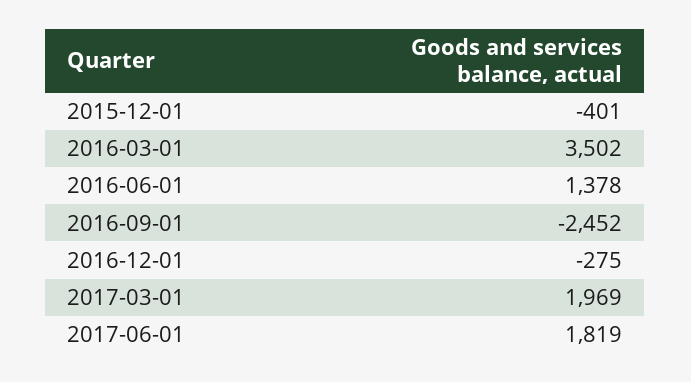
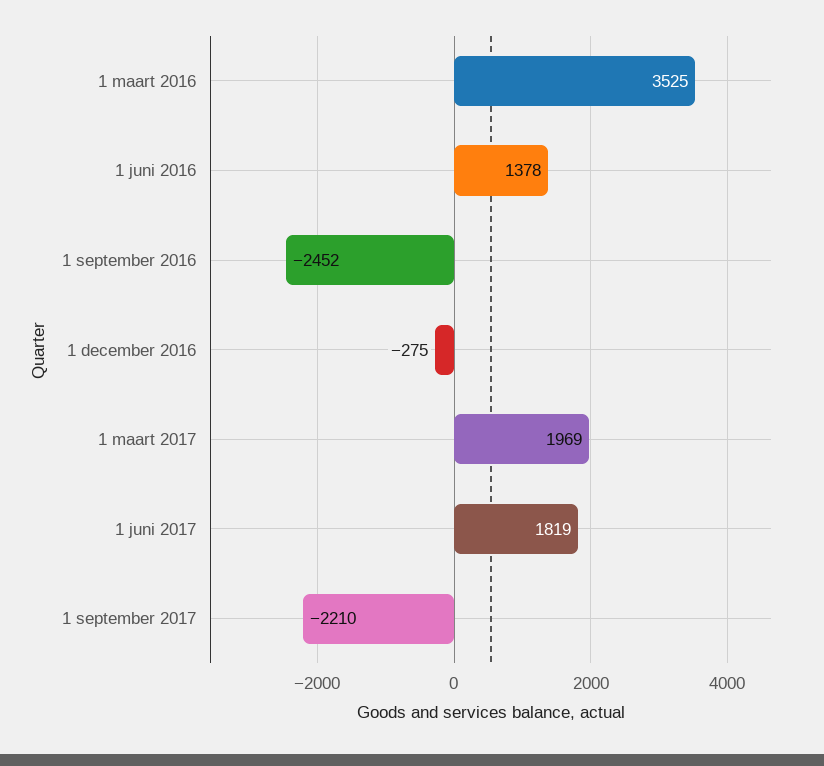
2015-12-01: -401 -> none
2016-03-01: 3502 -> 3525
1 september 2017: none -> -2210

